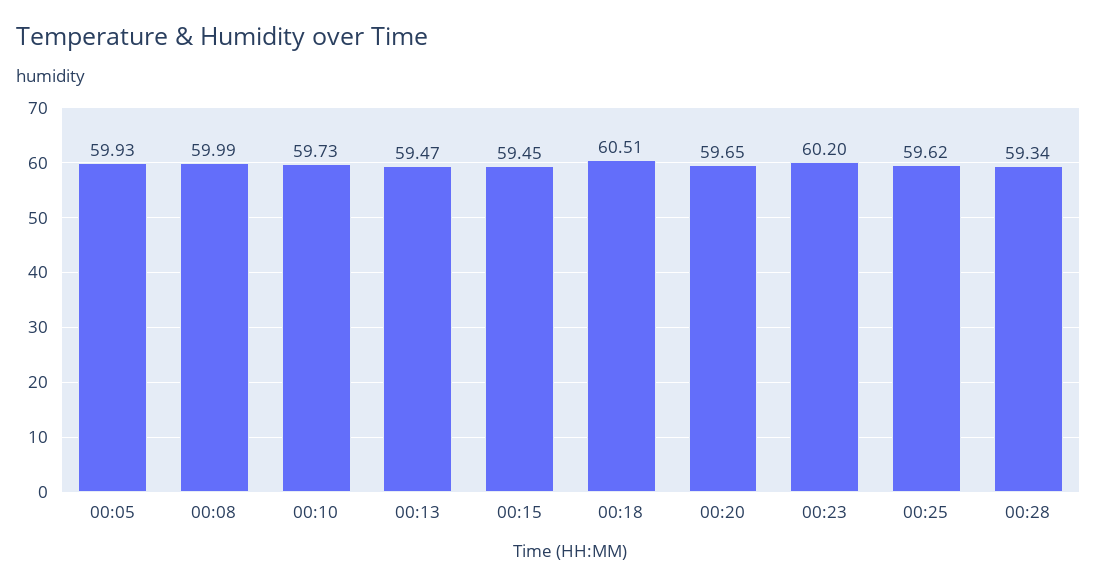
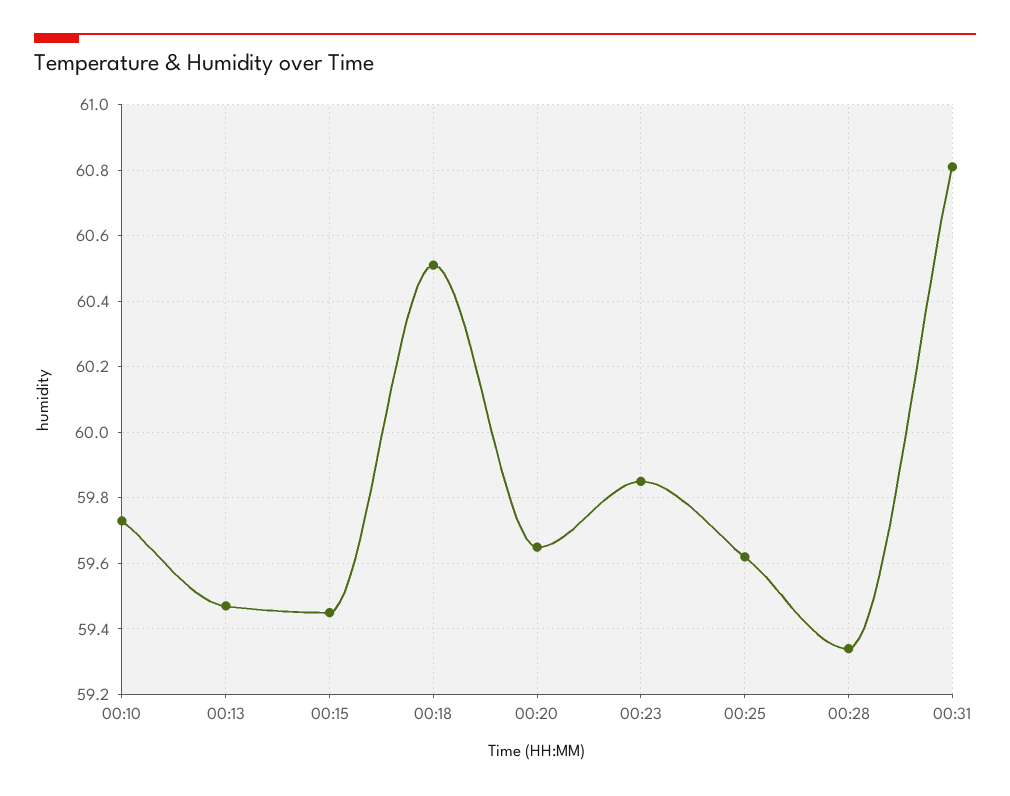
00:05: 59.93 -> none
00:08: 59.99 -> none
00:23: 60.2 -> 59.85
00:31: none -> 60.8

